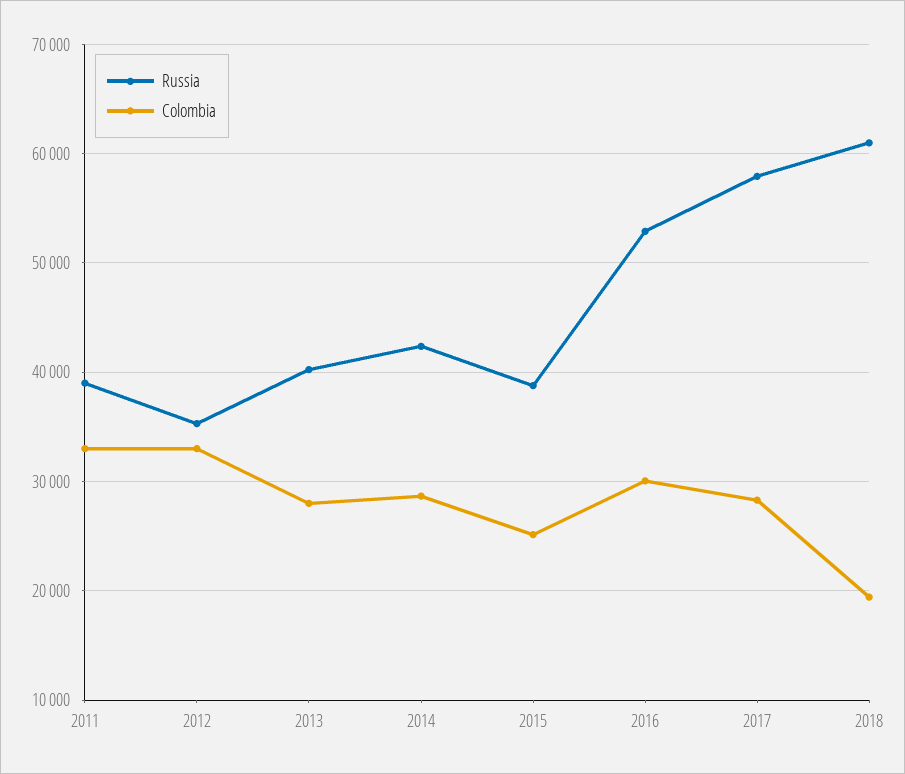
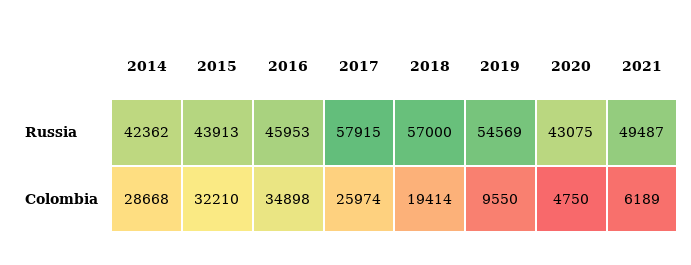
Russia, 2011: 39000 -> none
Colombia, 2011: 33000 -> none
Russia, 2012: 35000 -> none
Colombia, 2012: 33000 -> none
Russia, 2013: 40000 -> none
Colombia, 2013: 28000 -> none
Russia, 2015: 39000 -> 43913
Colombia, 2015: 25000 -> 32210
Russia, 2016: 53000 -> 45953
Colombia, 2016: 30000 -> 34898
Colombia, 2017: 28000 -> 25974
Russia, 2018: 61000 -> 57000
Russia, 2019: none -> 54569
Russia, 2020: none -> 43075
Russia, 2021: none -> 49487
Colombia, 2019: none -> 9550
Colombia, 2020: none -> 4750
Colombia, 2021: none -> 6189

